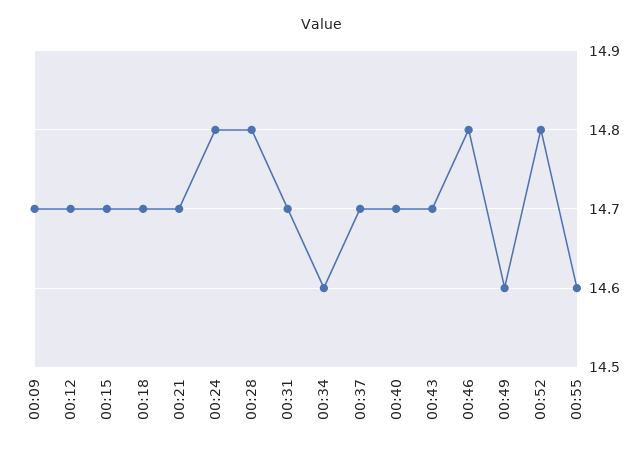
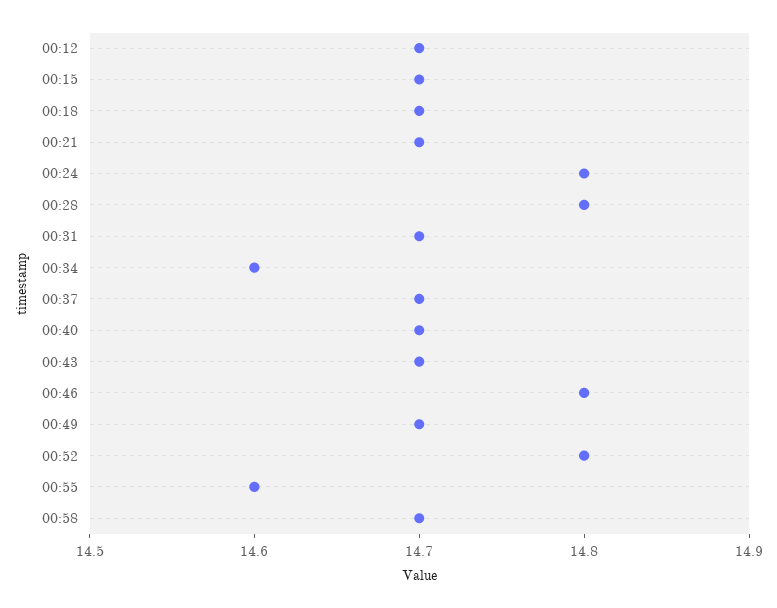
00:09: 14.7 -> none
00:49: 14.6 -> 14.7
00:58: none -> 14.7

